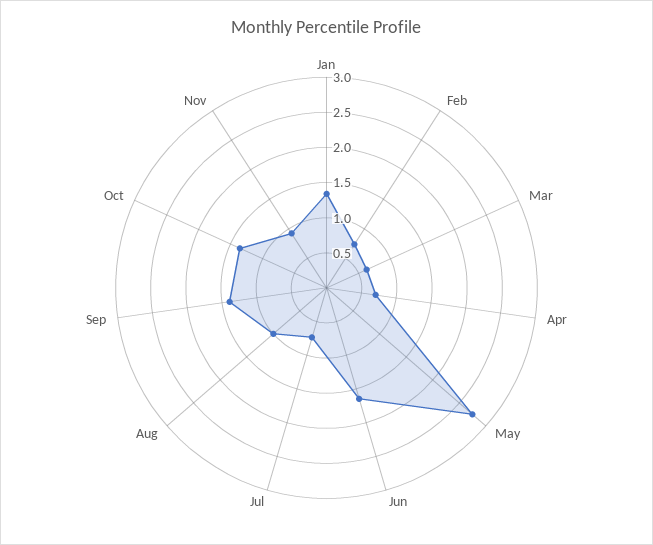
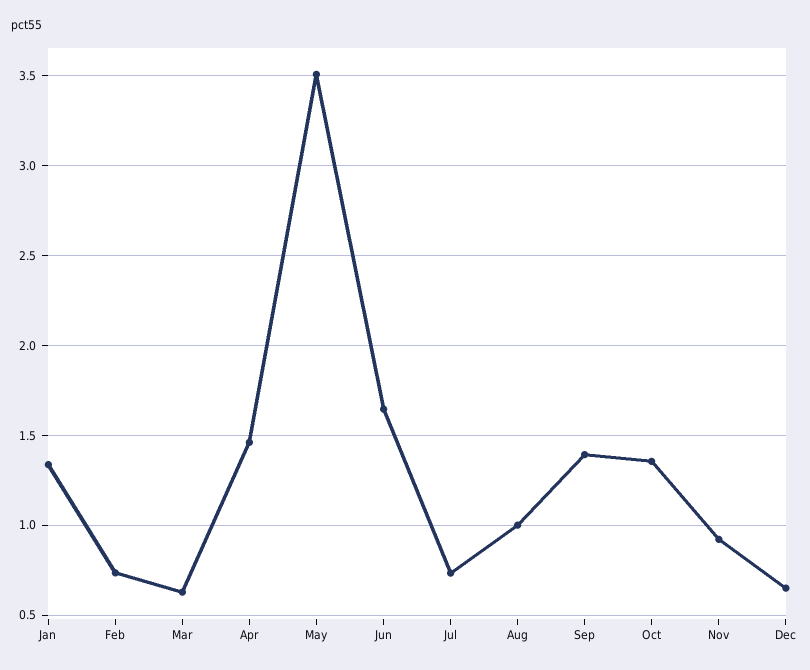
Apr: 0.75 -> 1.45
May: 2.75 -> 3.5
Dec: none -> 0.65

